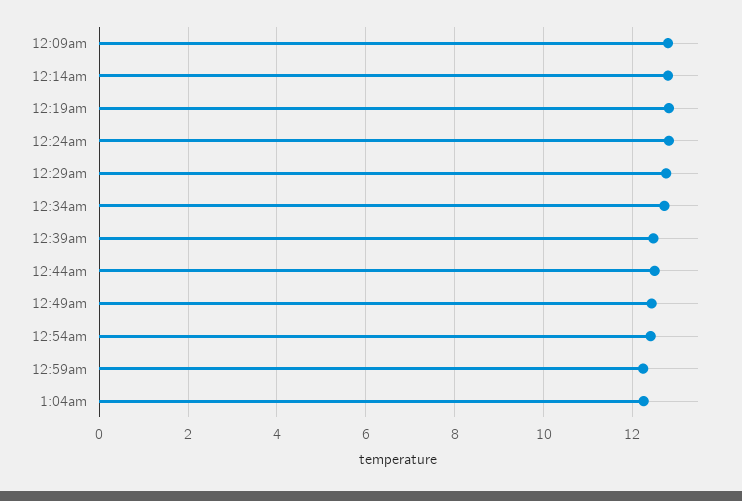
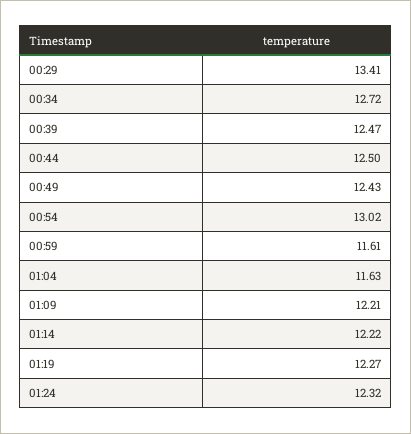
12:09am: 12.8 -> none
12:14am: 12.8 -> none
12:19am: 12.8 -> none
12:24am: 12.8 -> none
12:29am: 12.8 -> 13.41
12:54am: 12.4 -> 13.02
12:59am: 12.2 -> 11.61
1:04am: 12.2 -> 11.63
01:09: none -> 12.21
01:14: none -> 12.22
01:19: none -> 12.27
01:24: none -> 12.32

